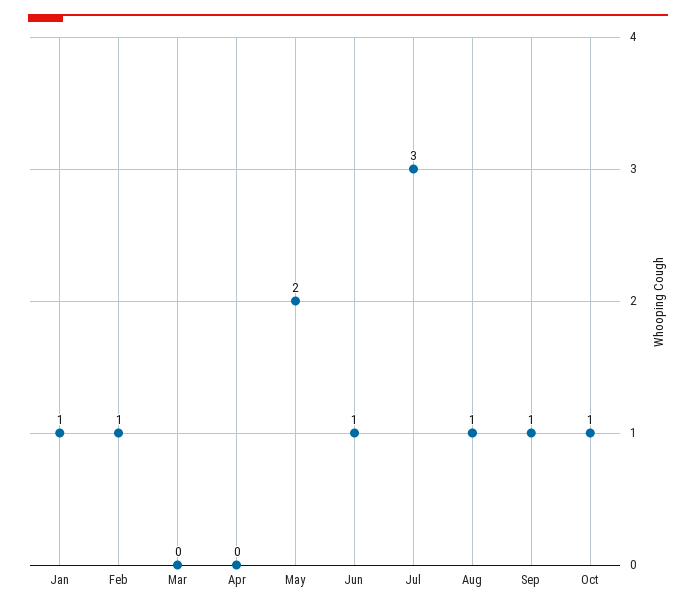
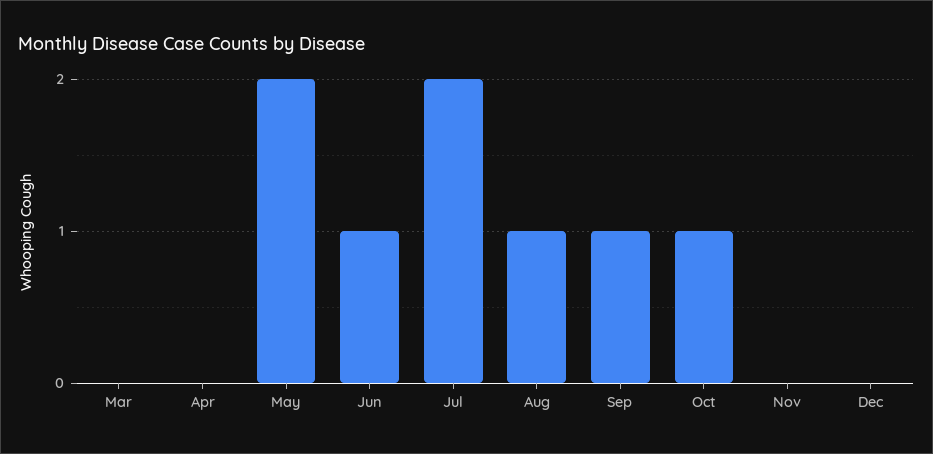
Jan: 1 -> none
Feb: 1 -> none
Jul: 3 -> 2
Nov: none -> 0
Dec: none -> 0

